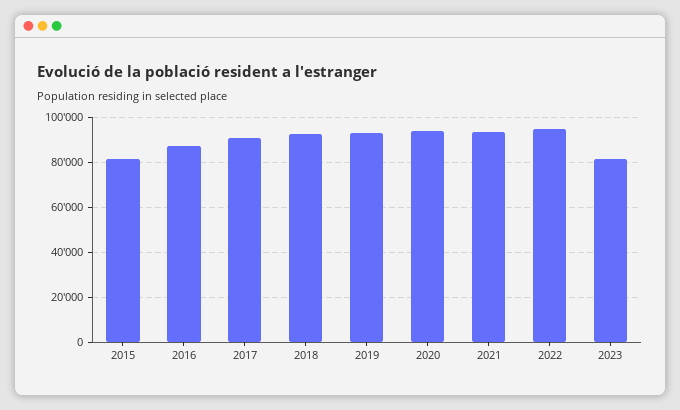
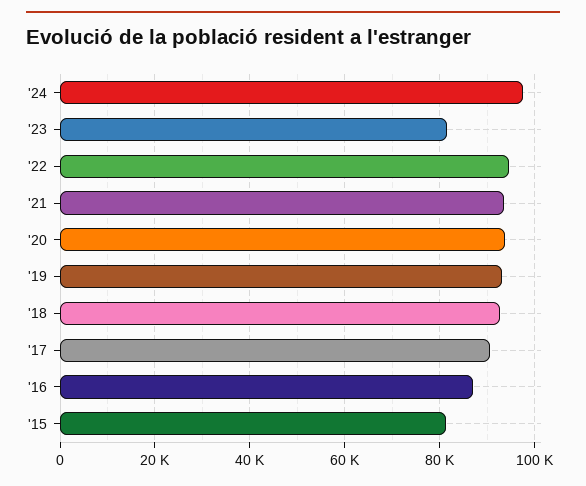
'24: none -> 98000

